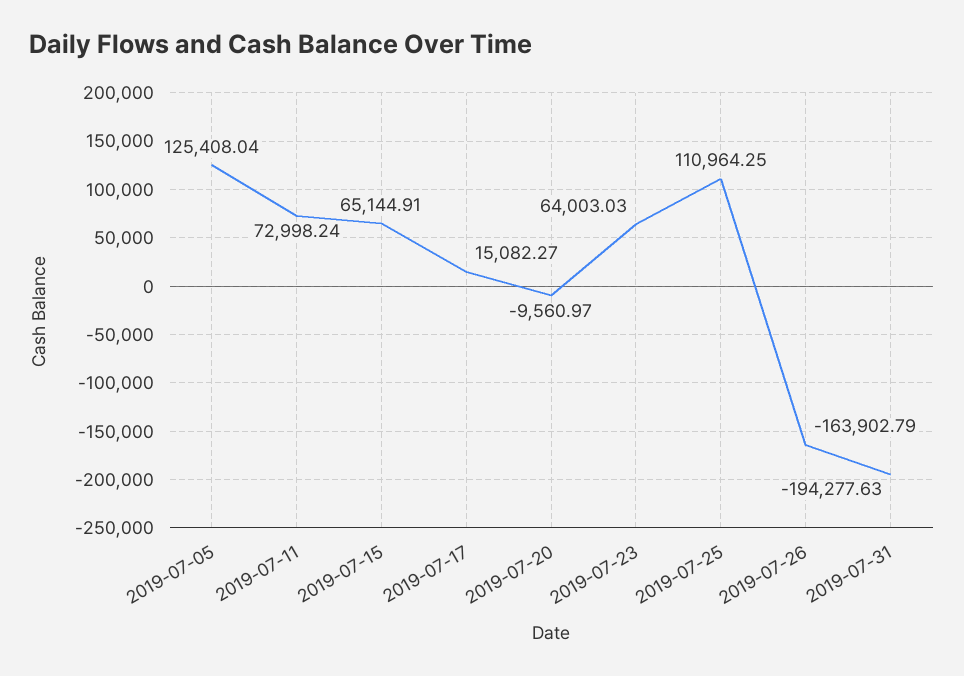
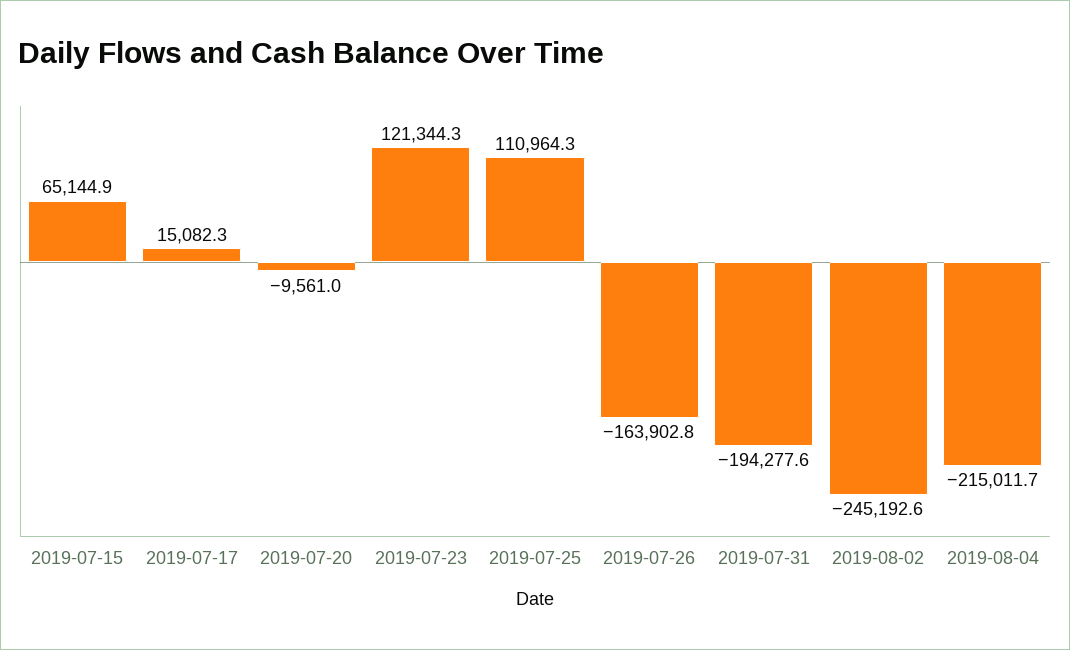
2019-07-05: 125408.04 -> none
2019-07-11: 72998.24 -> none
2019-07-23: 64003.03 -> 121344.3
2019-08-02: none -> -245192.6
2019-08-04: none -> -215011.7

